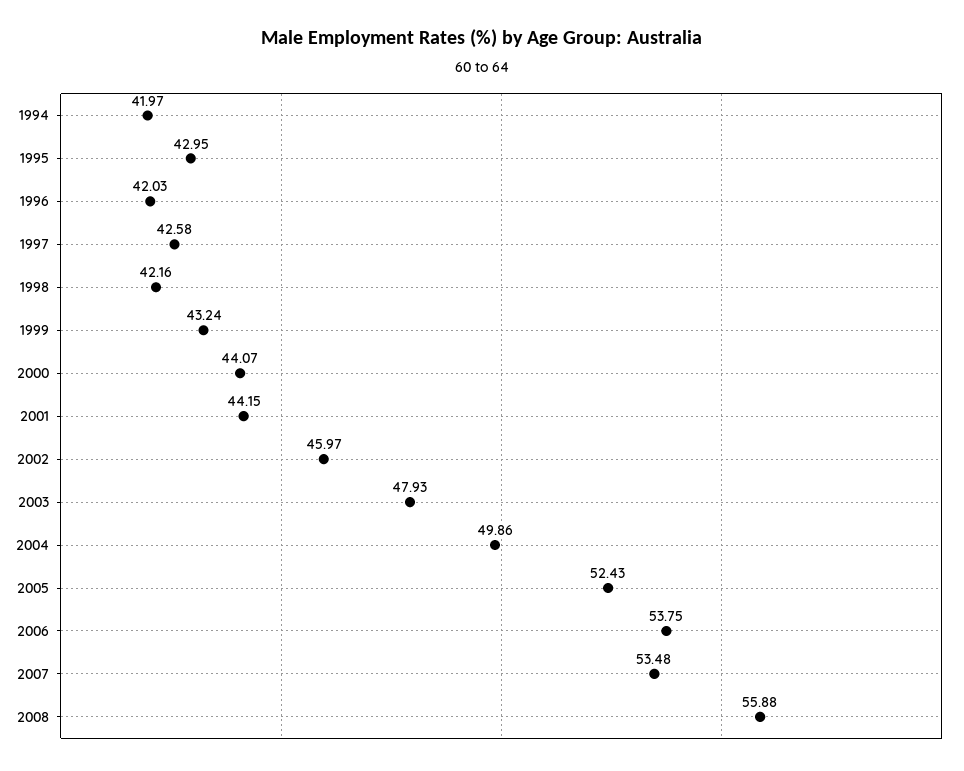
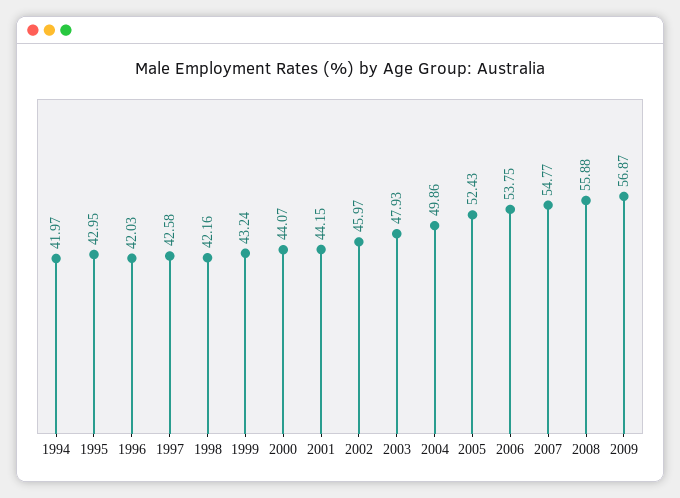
2007: 53.48 -> 54.77
2009: none -> 56.87

